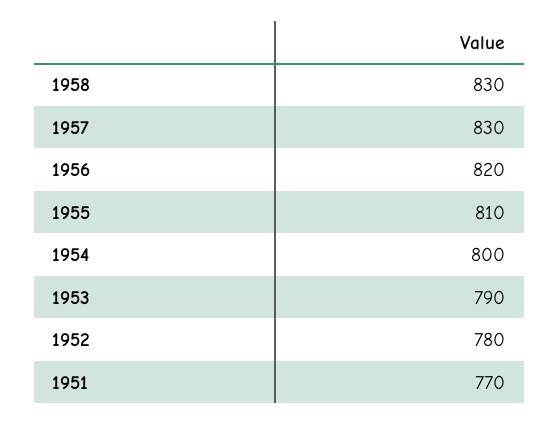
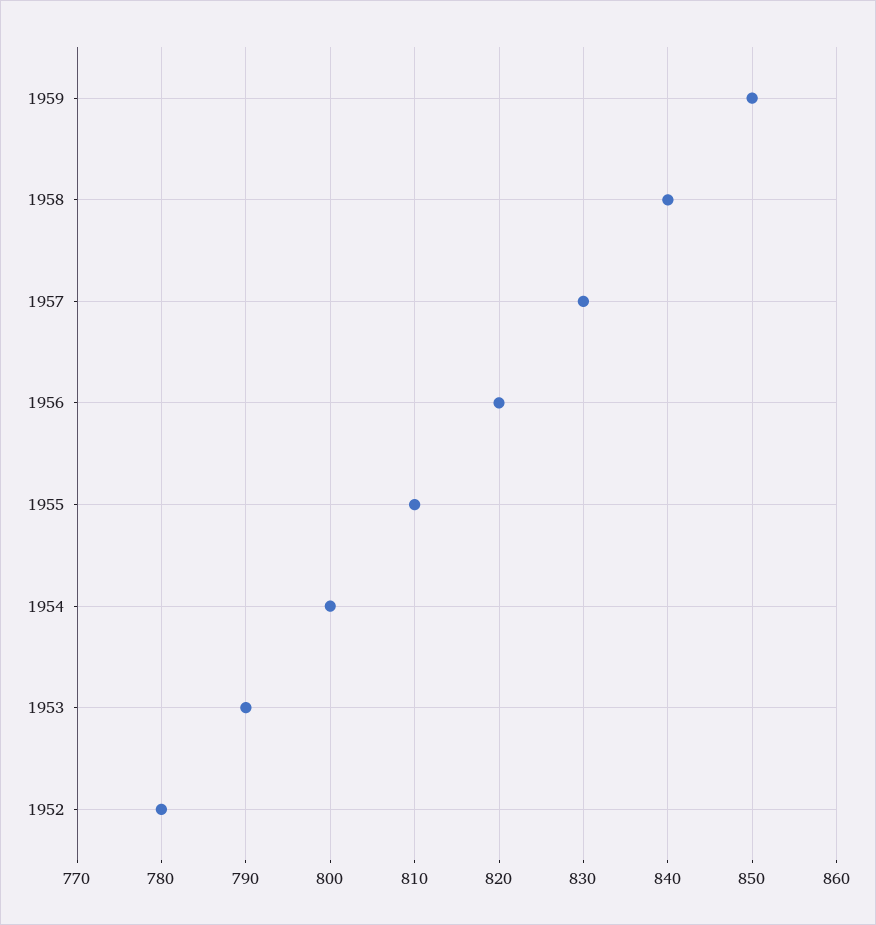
1958: 830 -> 840
1951: 770 -> none
1959: none -> 850

